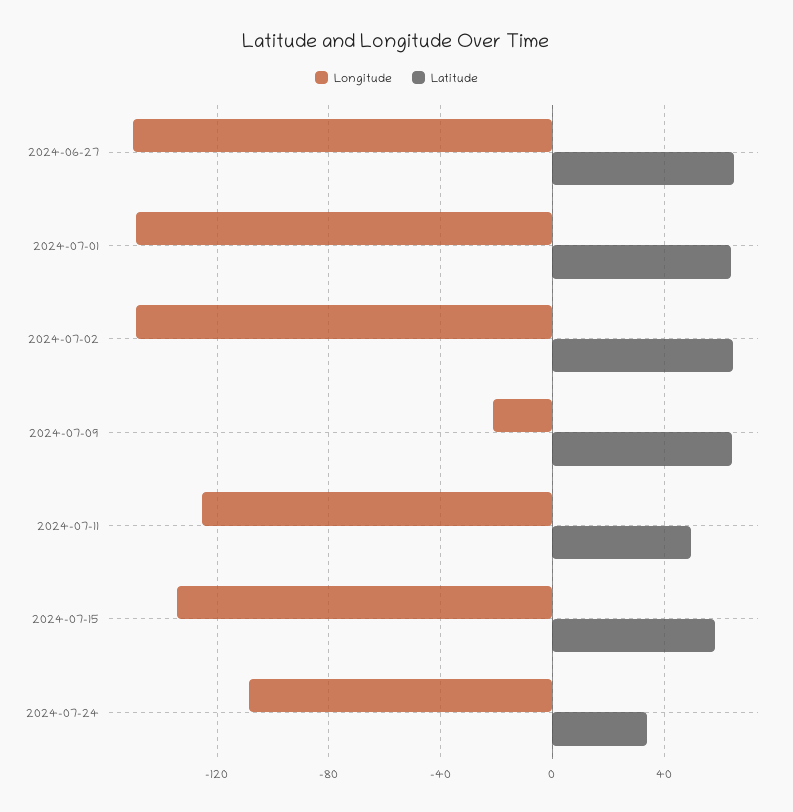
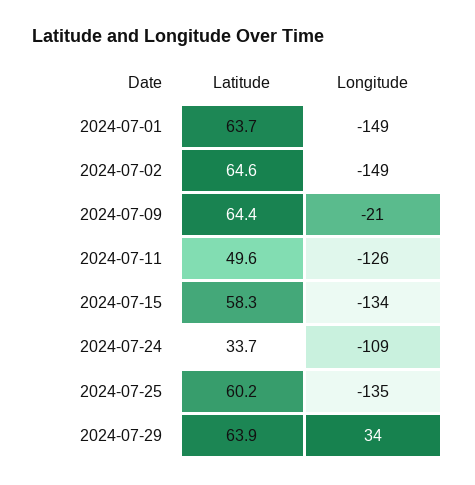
Longitude, 2024-06-27: -150 -> none
Latitude, 2024-06-27: 65 -> none
Latitude, 2024-07-25: none -> 60.2
Longitude, 2024-07-25: none -> -135
Latitude, 2024-07-29: none -> 63.9
Longitude, 2024-07-29: none -> 34

